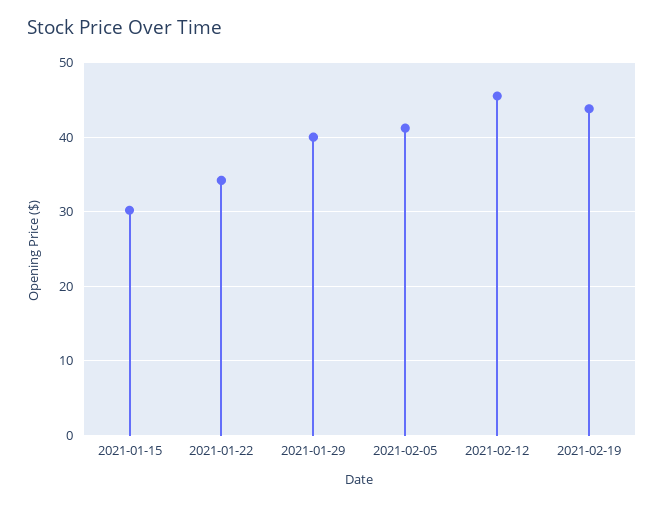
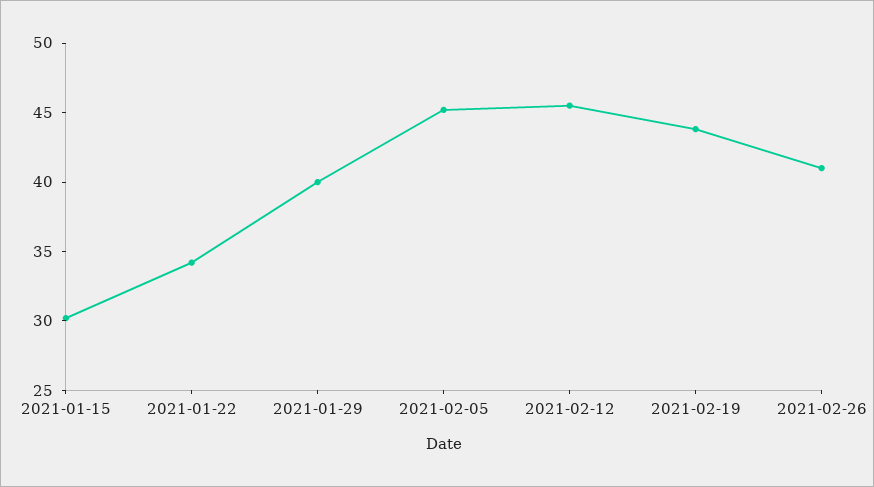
2021-02-05: 41 -> 45
2021-02-26: none -> 41

